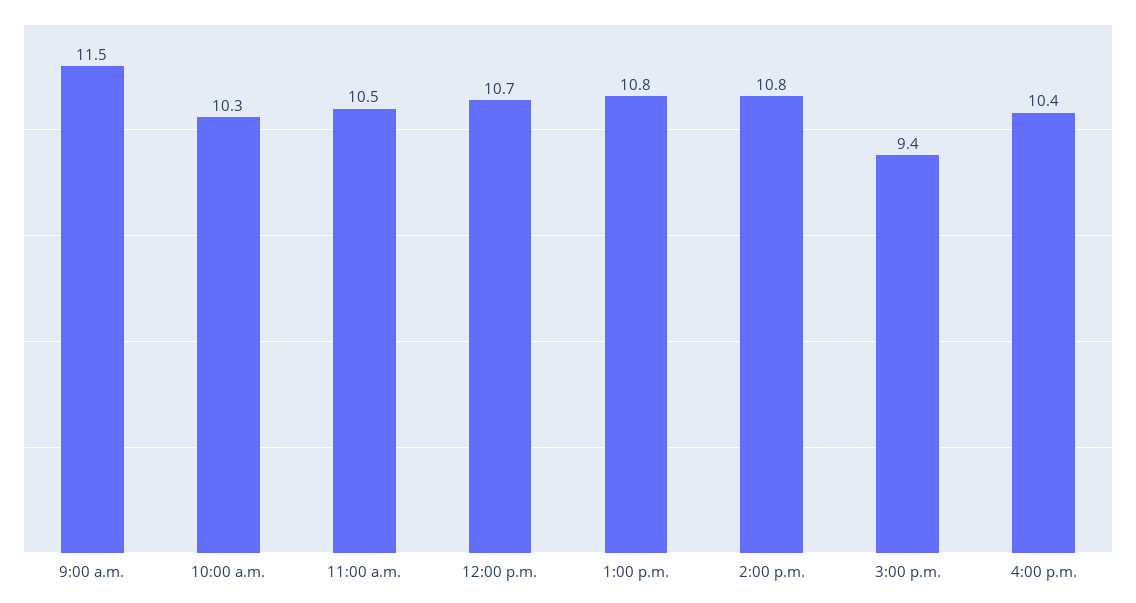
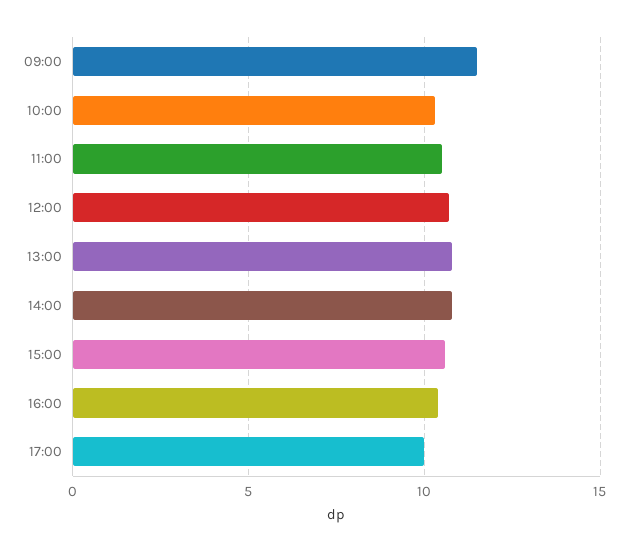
3:00 p.m.: 9.4 -> 10.5
17:00: none -> 10

